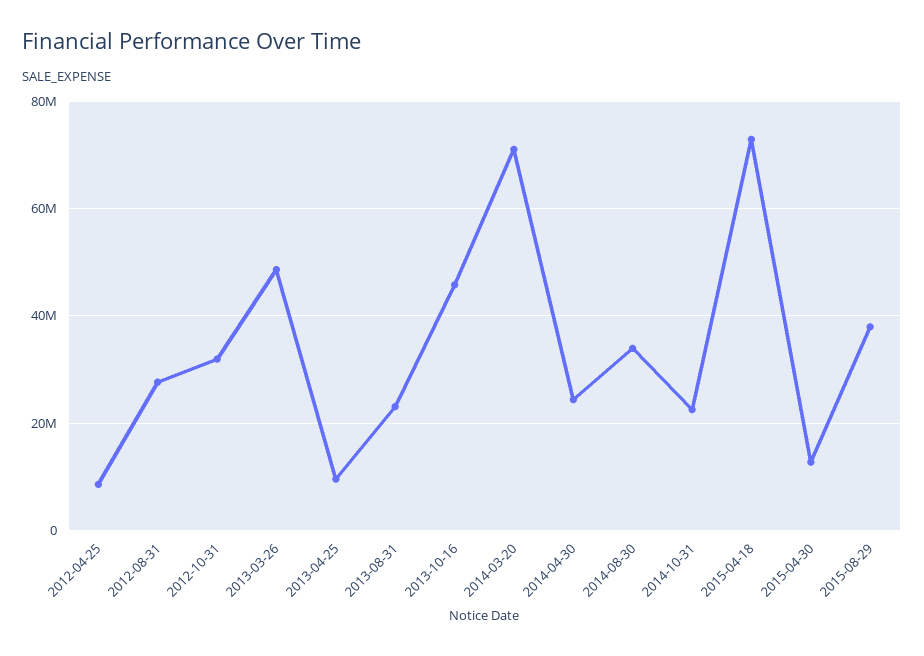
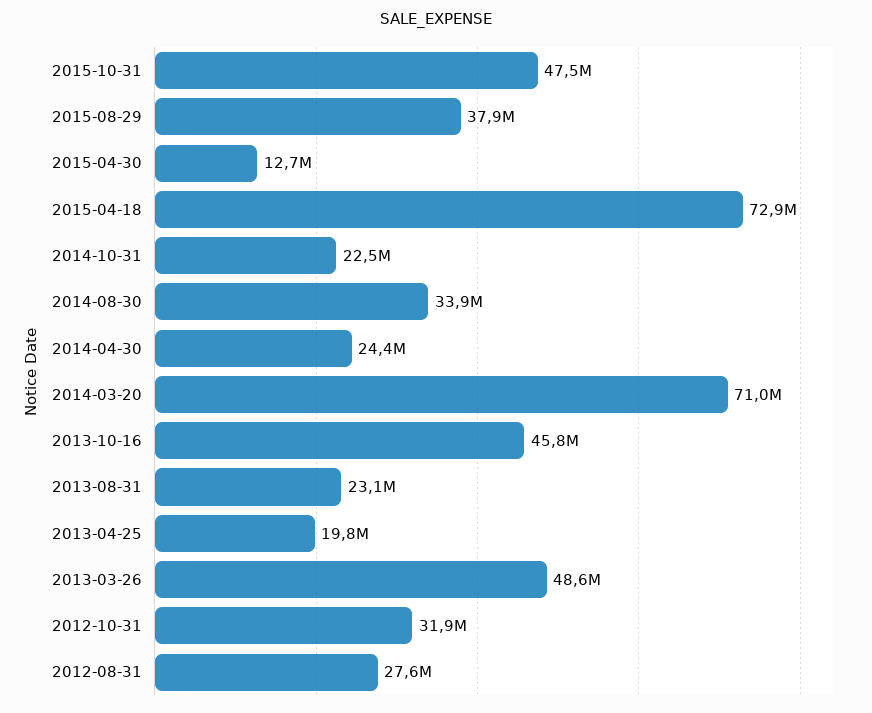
2012-04-25: 8000000 -> none
2013-04-25: 10000000 -> 19800000
2015-10-31: none -> 47500000

